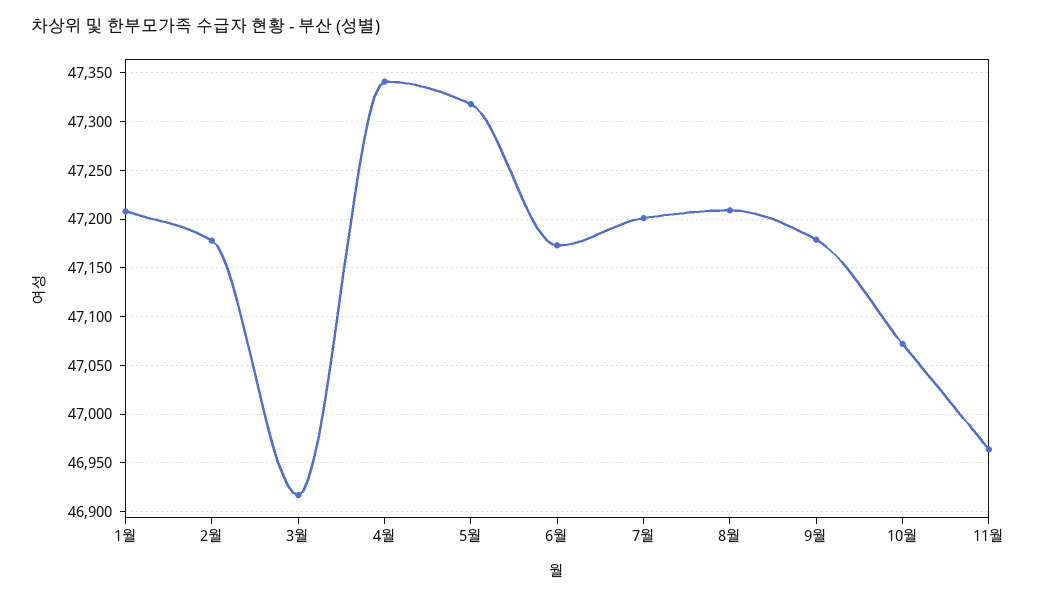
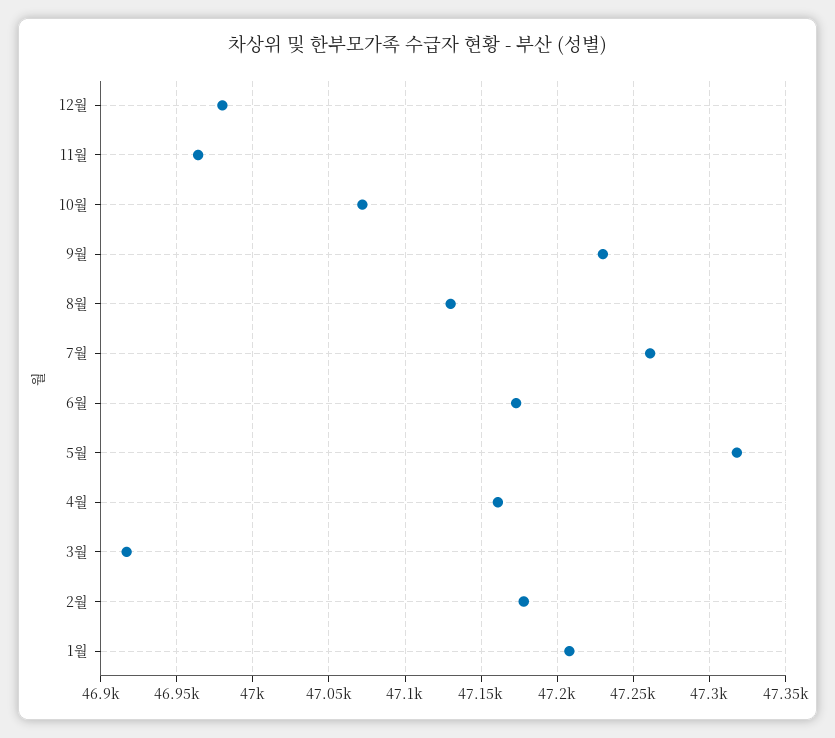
4월: 47340 -> 47160
7월: 47200 -> 47260
8월: 47210 -> 47130
9월: 47180 -> 47230
12월: none -> 46980

